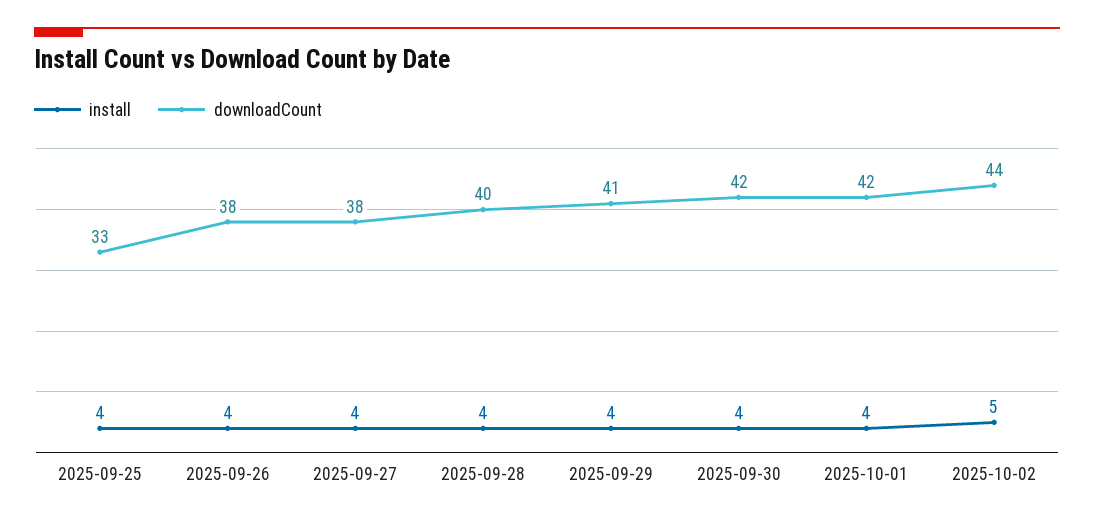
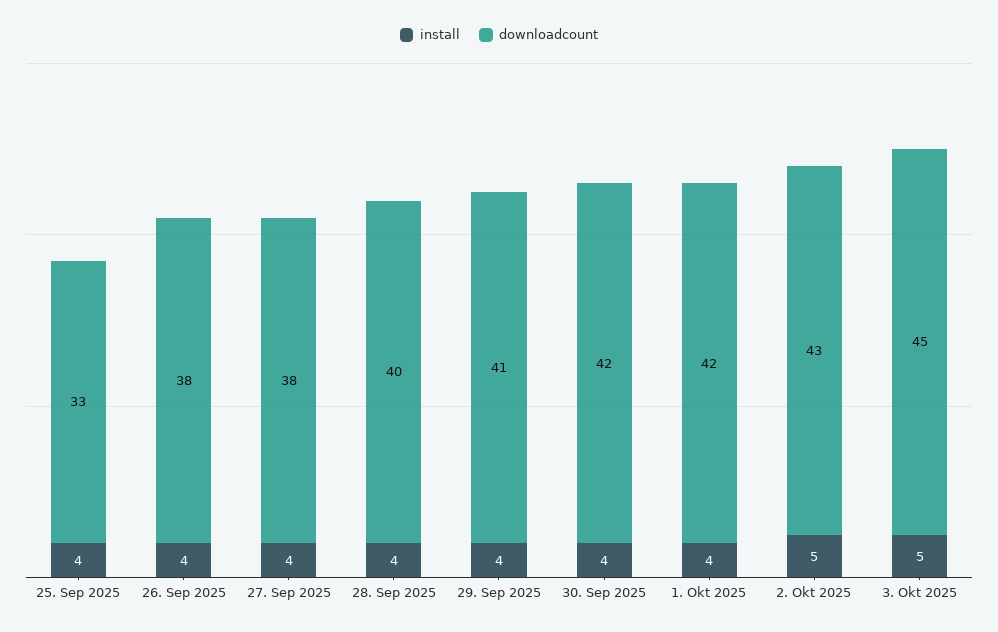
downloadCount, 2025-10-02: 44 -> 43
install, 3. Okt 2025: none -> 5
downloadCount, 3. Okt 2025: none -> 45

